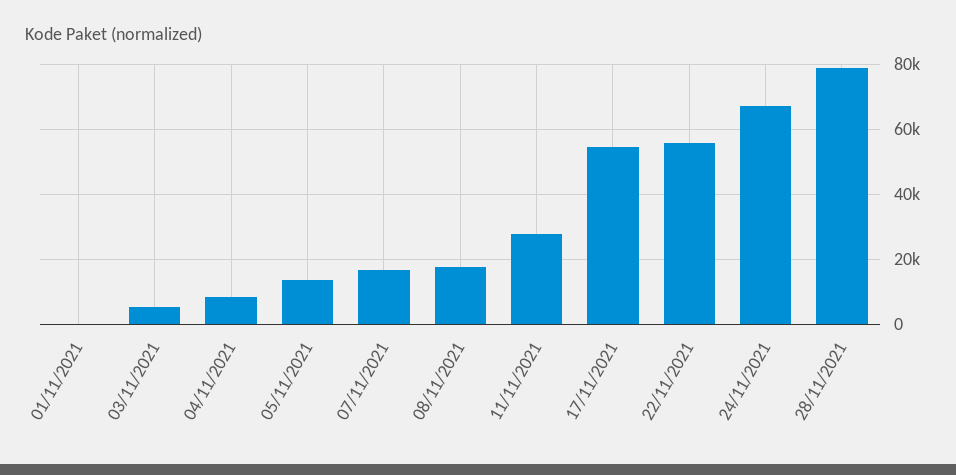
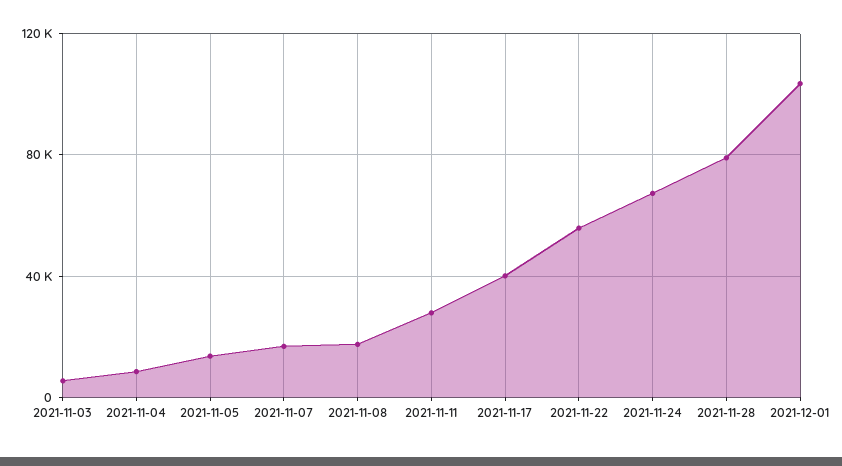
01/11/2021: 0 -> none
17/11/2021: 54000 -> 40000
2021-12-01: none -> 105000

